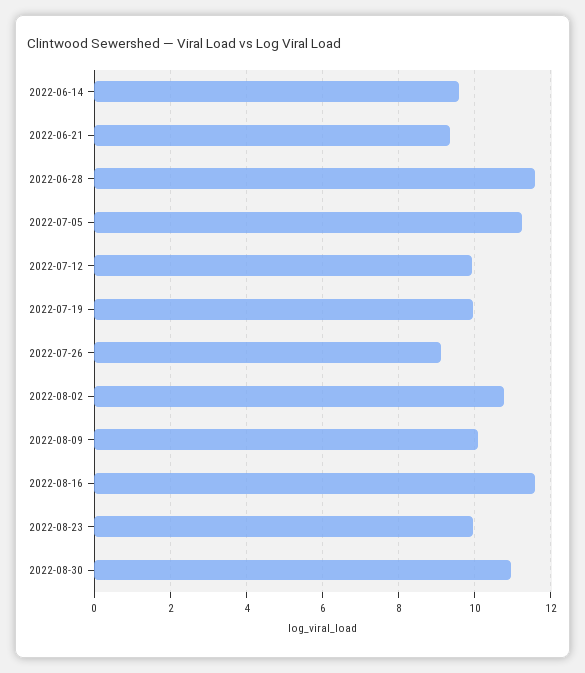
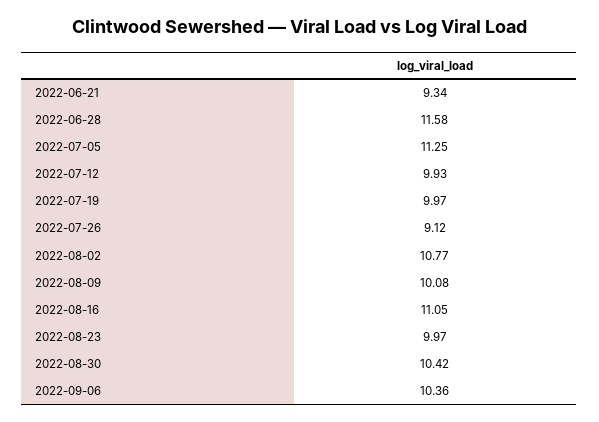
2022-06-14: 9.6 -> none
2022-08-16: 11.6 -> 11.05
2022-08-30: 11 -> 10.42
2022-09-06: none -> 10.36

